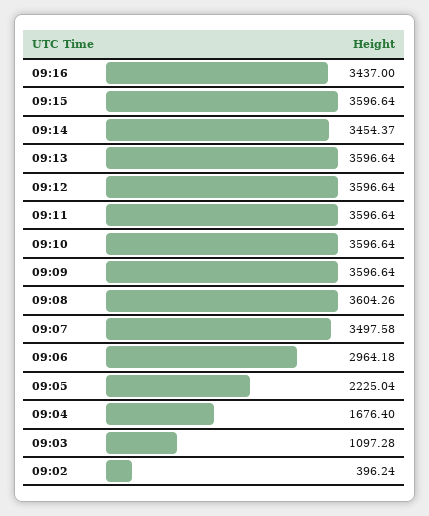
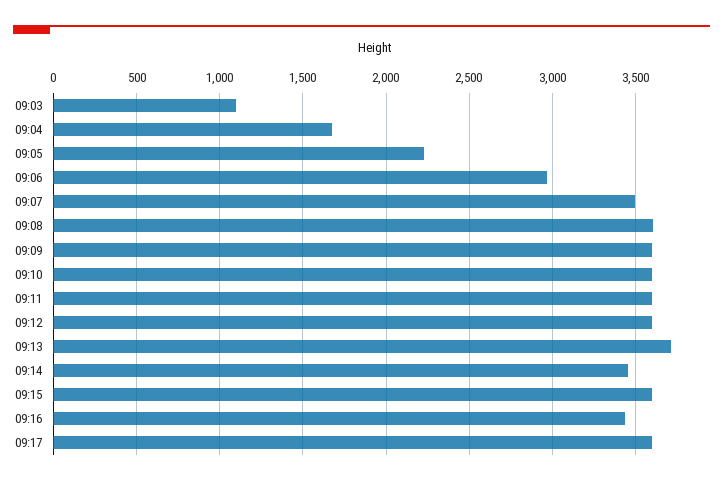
09:13: 3596.64 -> 3700
09:02: 396.24 -> none
09:17: none -> 3600

